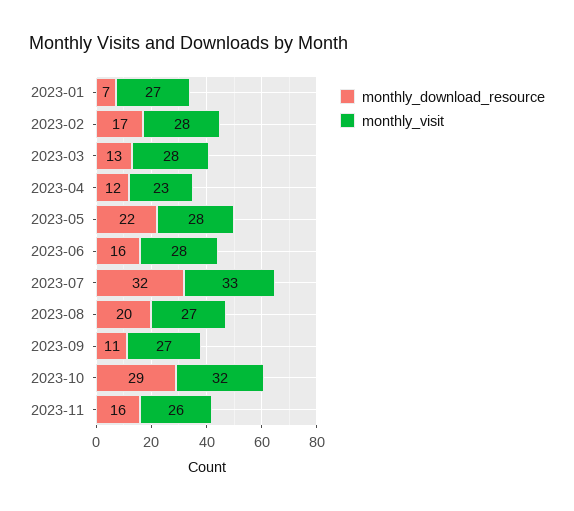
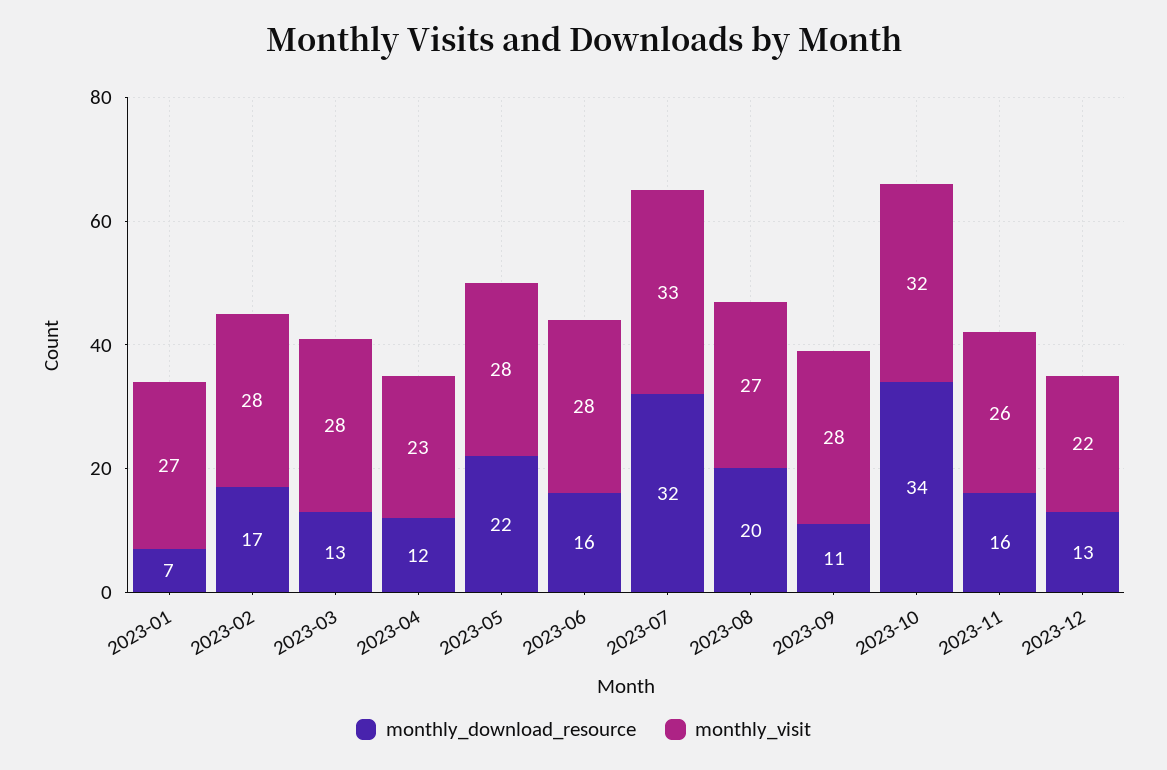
monthly_visit, 2023-09: 27 -> 28
monthly_download_resource, 2023-10: 29 -> 34
monthly_download_resource, 2023-12: none -> 13
monthly_visit, 2023-12: none -> 22

